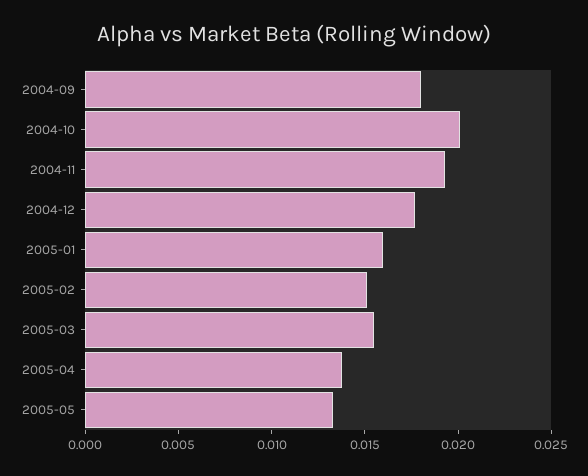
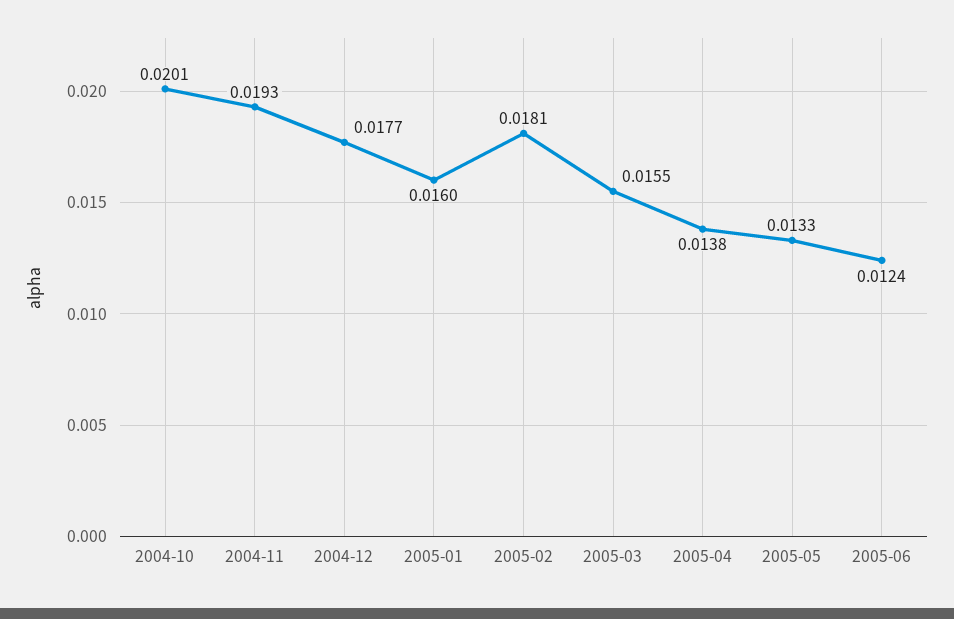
2004-09: 0.018 -> none
2005-02: 0.015 -> 0.0181
2005-06: none -> 0.0124

